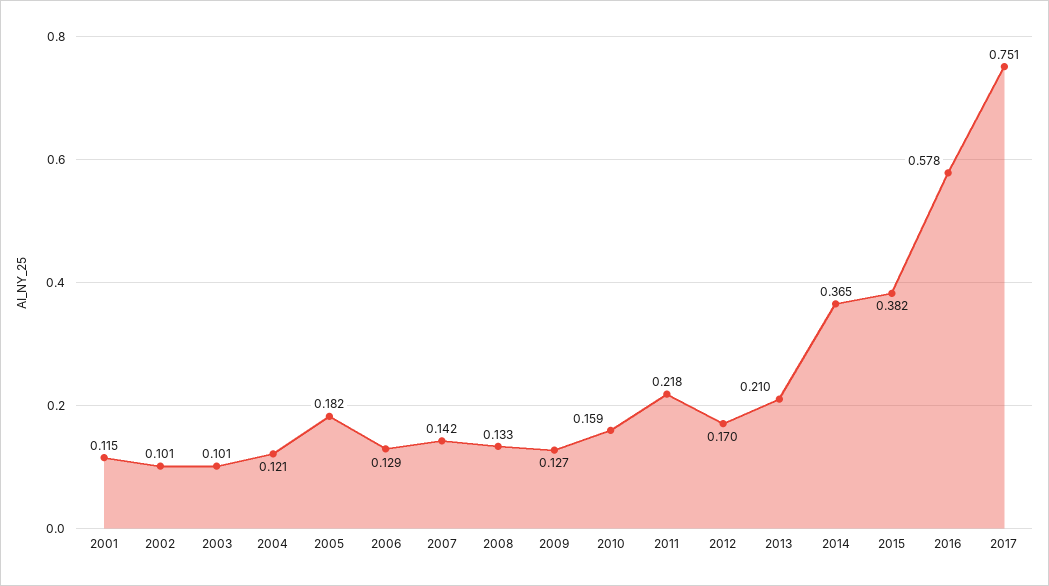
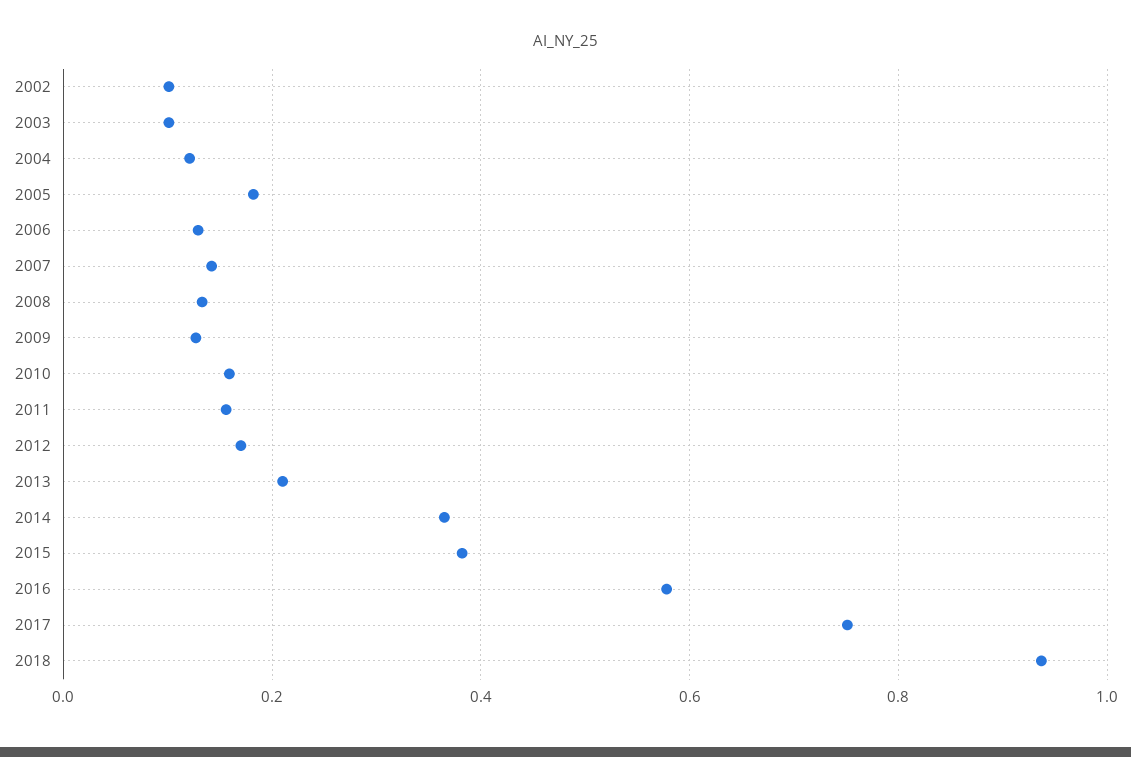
2001: 0.115 -> none
2011: 0.218 -> 0.16
2018: none -> 0.94

